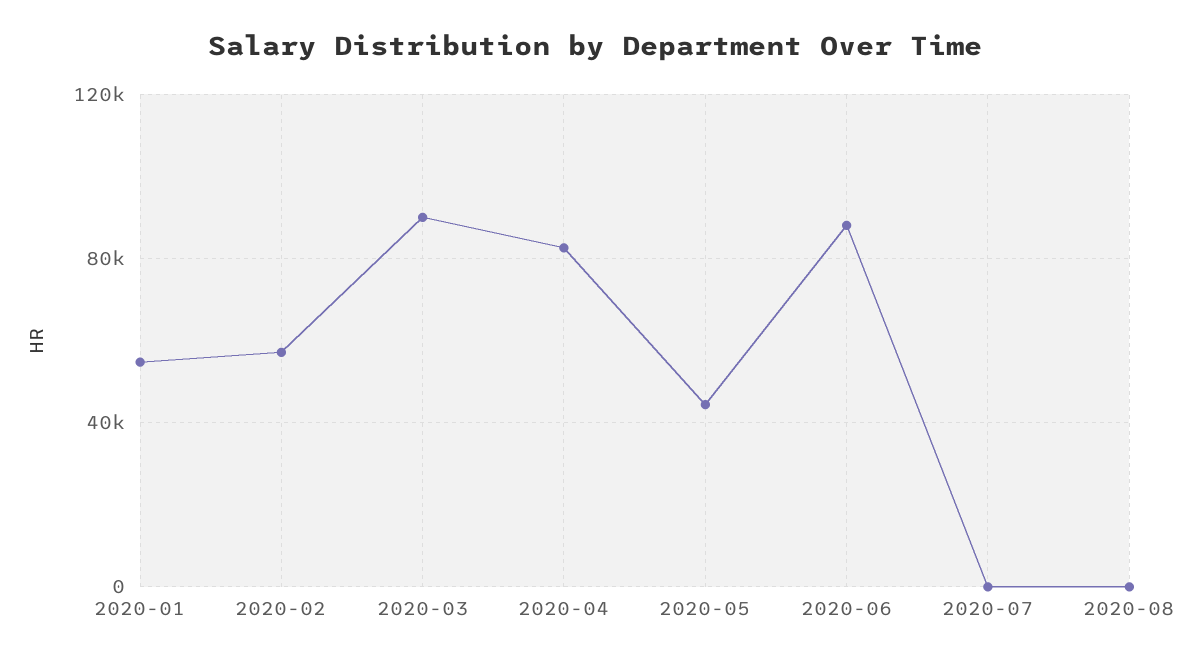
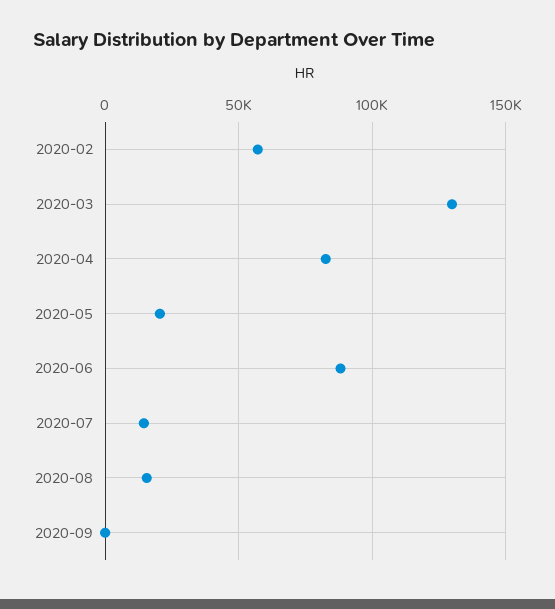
2020-01: 55000 -> none
2020-03: 90000 -> 130000
2020-05: 45000 -> 20000
2020-07: 0 -> 15000
2020-08: 0 -> 15000
2020-09: none -> 0

